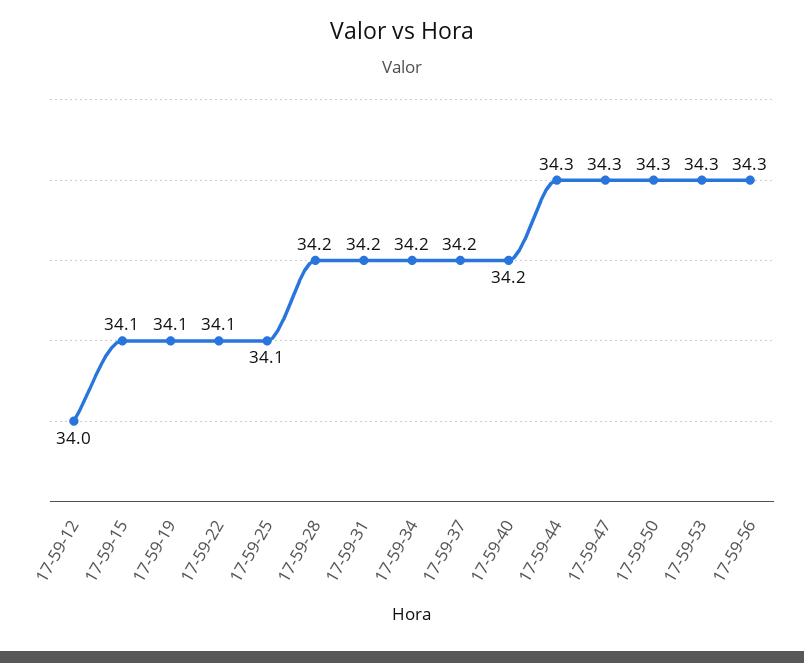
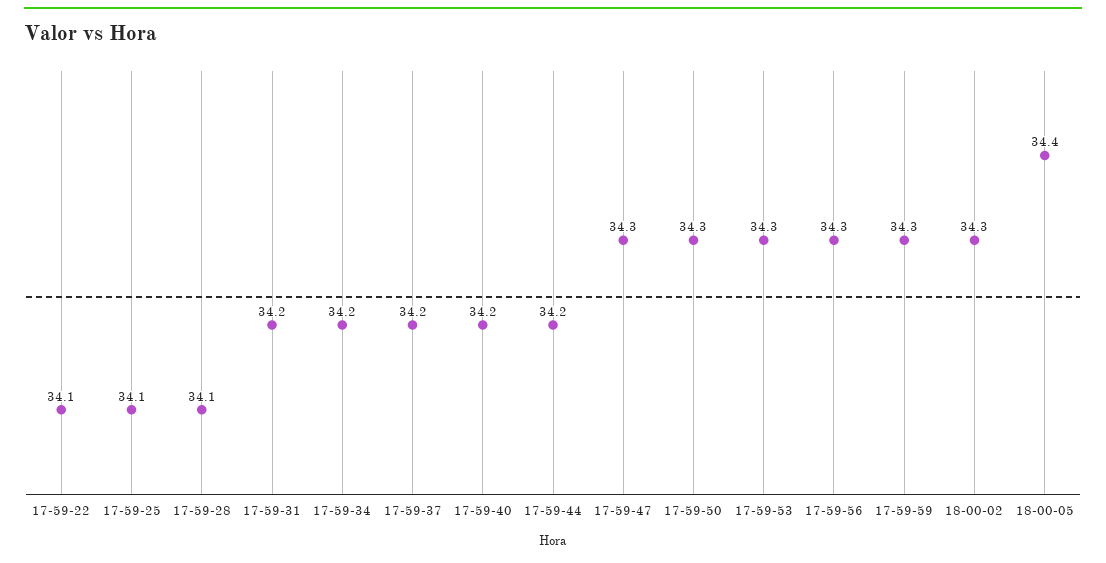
17-59-12: 34 -> none
17-59-15: 34.1 -> none
17-59-19: 34.1 -> none
17-59-28: 34.2 -> 34.1
17-59-44: 34.3 -> 34.2
17-59-59: none -> 34.3
18-00-02: none -> 34.3
18-00-05: none -> 34.4

